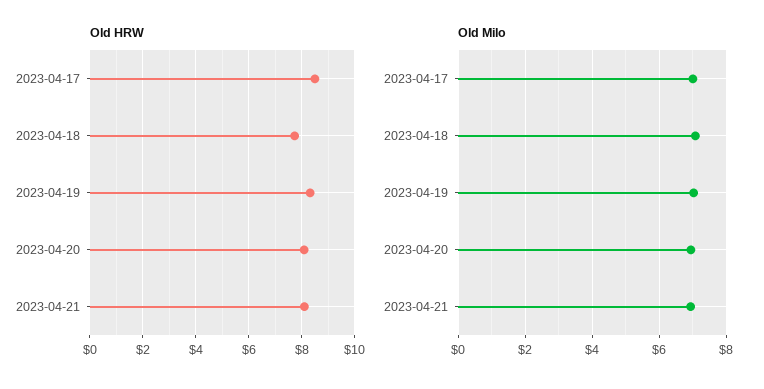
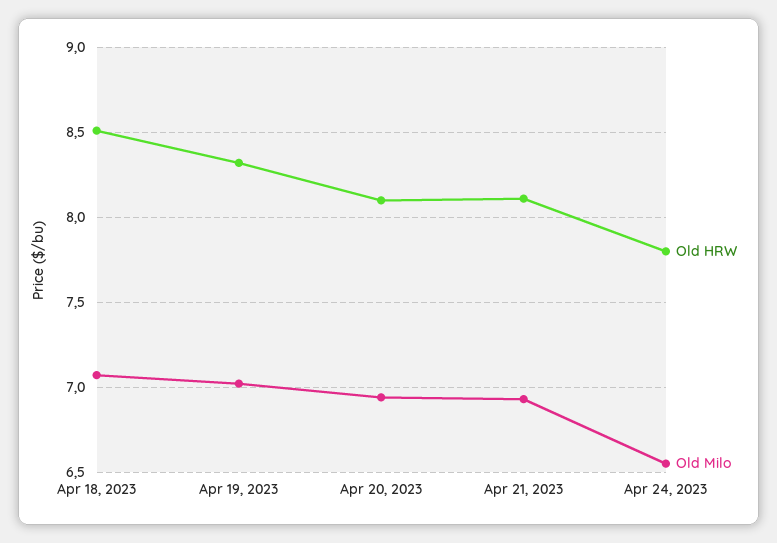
Old HRW, 2023-04-17: 8.5 -> none
Old HRW, 2023-04-18: 7.75 -> 8.5
Old Milo, 2023-04-17: 7 -> none
Old HRW, Apr 24, 2023: none -> 7.8
Old Milo, Apr 24, 2023: none -> 6.55

